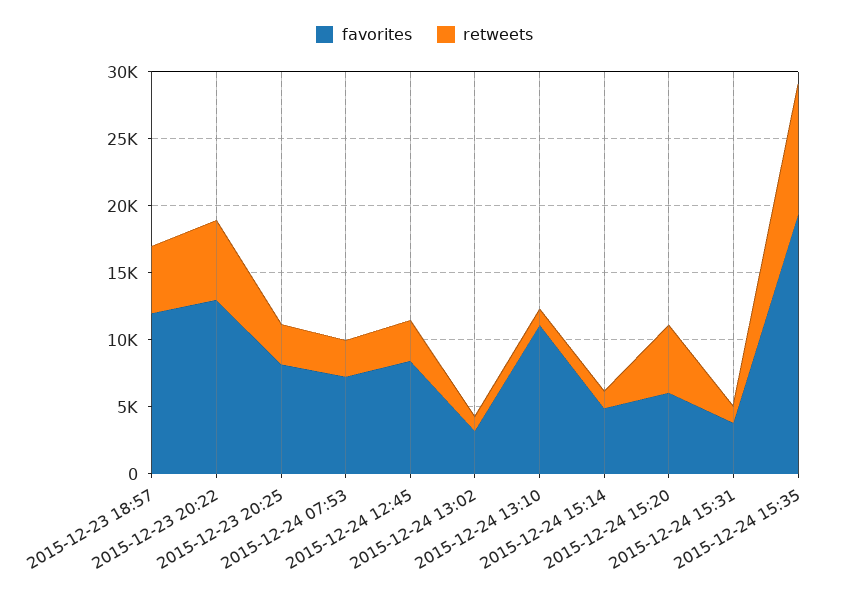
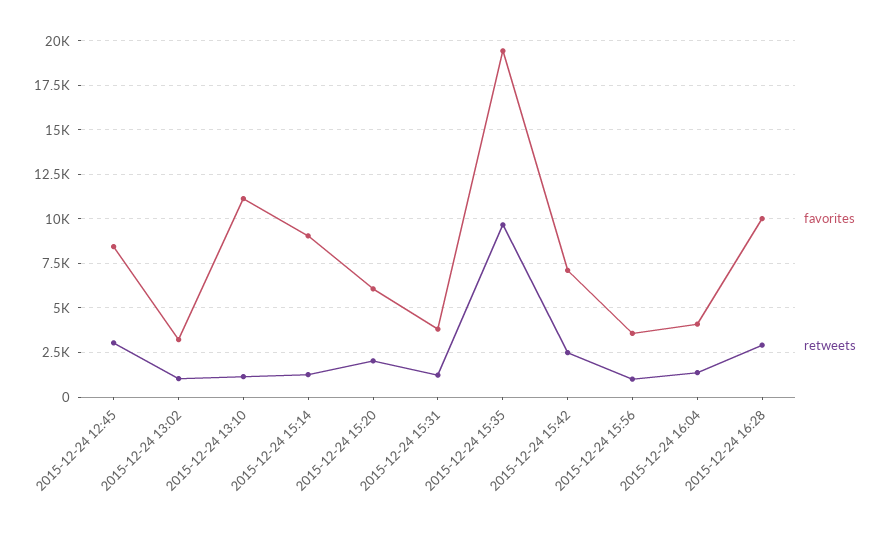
favorites, 2015-12-23 18:57: 12000 -> none
retweets, 2015-12-23 18:57: 5000 -> none
favorites, 2015-12-23 20:22: 13000 -> none
retweets, 2015-12-23 20:22: 6000 -> none
favorites, 2015-12-23 20:25: 8000 -> none
retweets, 2015-12-23 20:25: 3000 -> none
favorites, 2015-12-24 07:53: 7000 -> none
retweets, 2015-12-24 07:53: 3000 -> none
favorites, 2015-12-24 15:14: 5000 -> 9000
retweets, 2015-12-24 15:20: 5000 -> 2000
favorites, 2015-12-24 15:42: none -> 7000
retweets, 2015-12-24 15:42: none -> 2500
favorites, 2015-12-24 15:56: none -> 3500
retweets, 2015-12-24 15:56: none -> 1000
favorites, 2015-12-24 16:04: none -> 4000
retweets, 2015-12-24 16:04: none -> 1500
favorites, 2015-12-24 16:28: none -> 10000
retweets, 2015-12-24 16:28: none -> 3000

